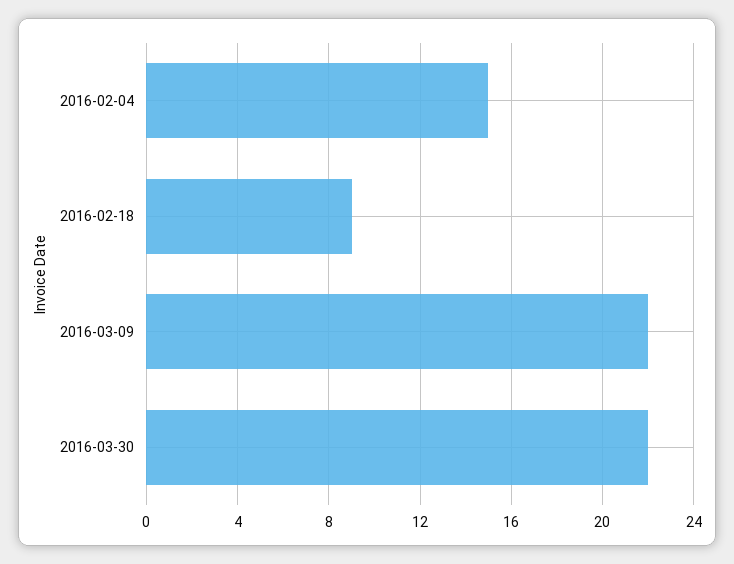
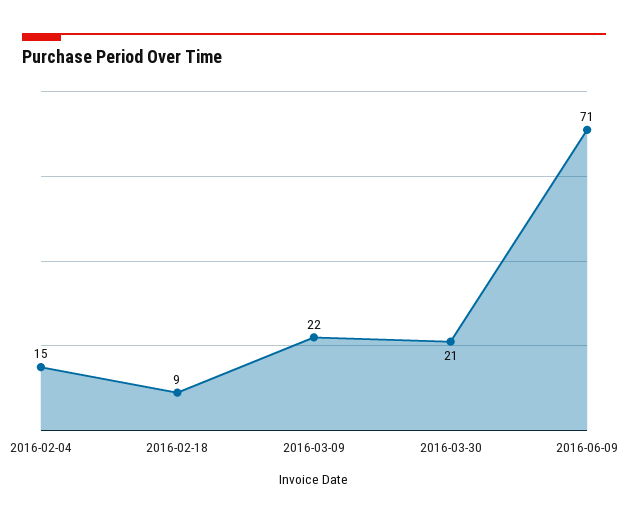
2016-03-30: 22 -> 21
2016-06-09: none -> 71

